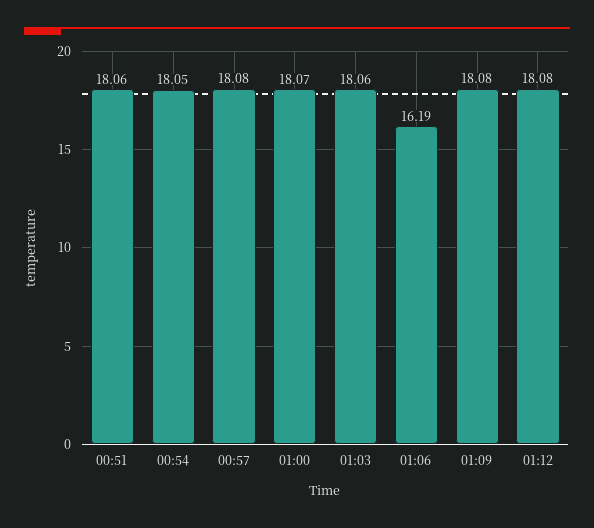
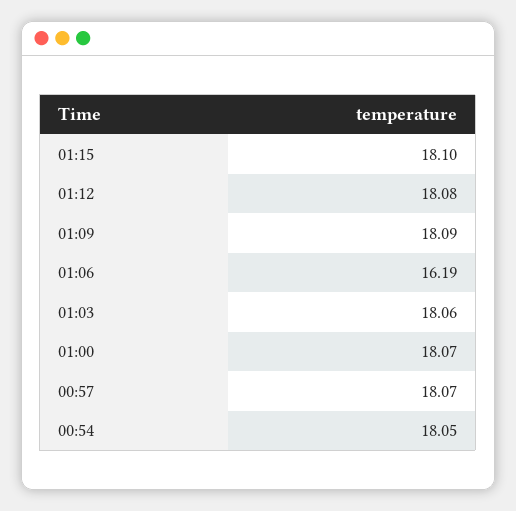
00:51: 18.06 -> none
00:57: 18.08 -> 18.07
01:09: 18.08 -> 18.09
01:15: none -> 18.1

